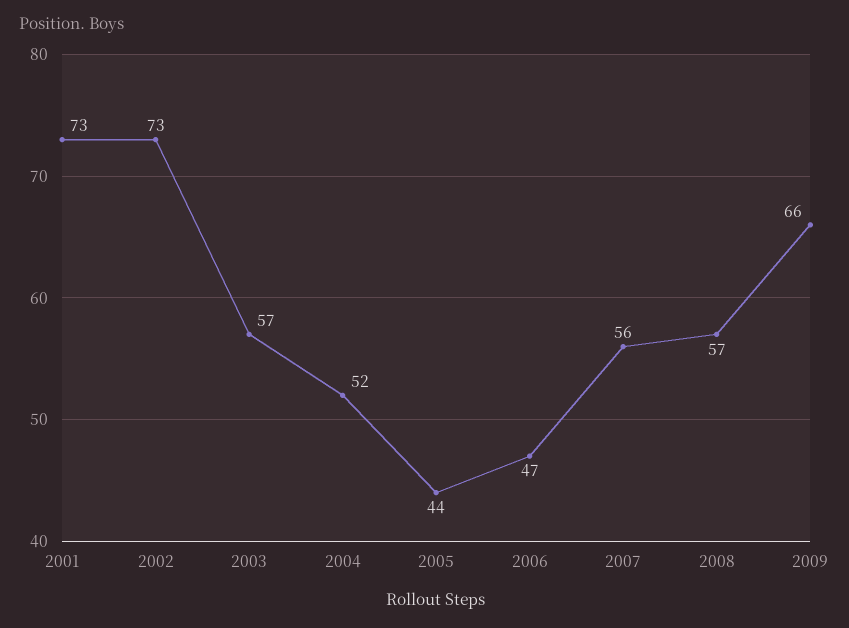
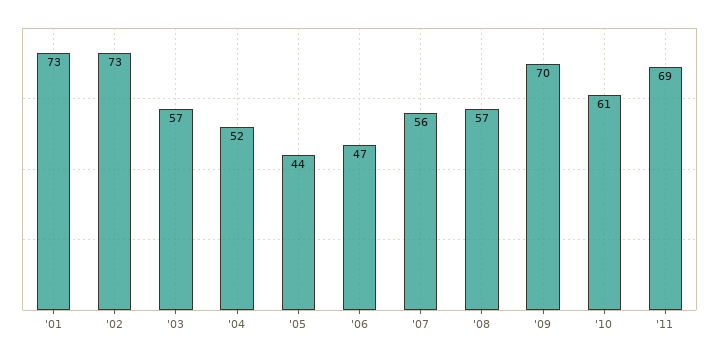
2009: 66 -> 70
'10: none -> 61
'11: none -> 69

